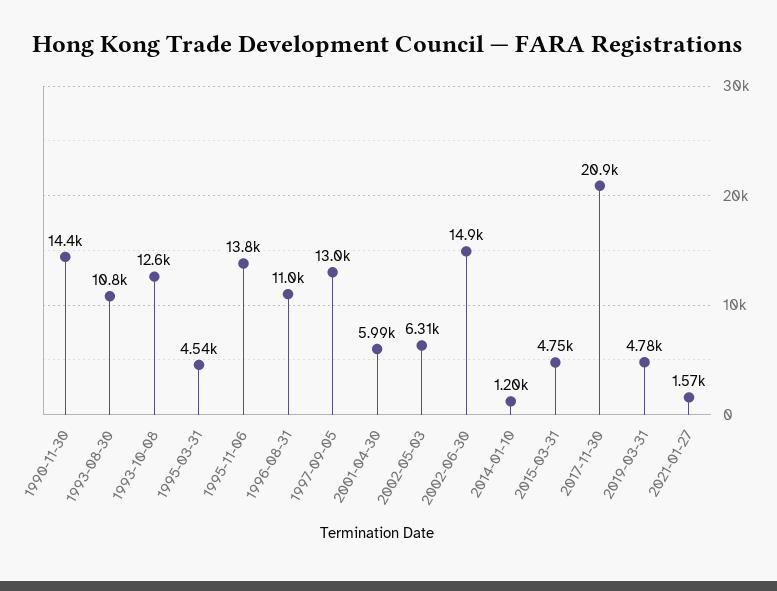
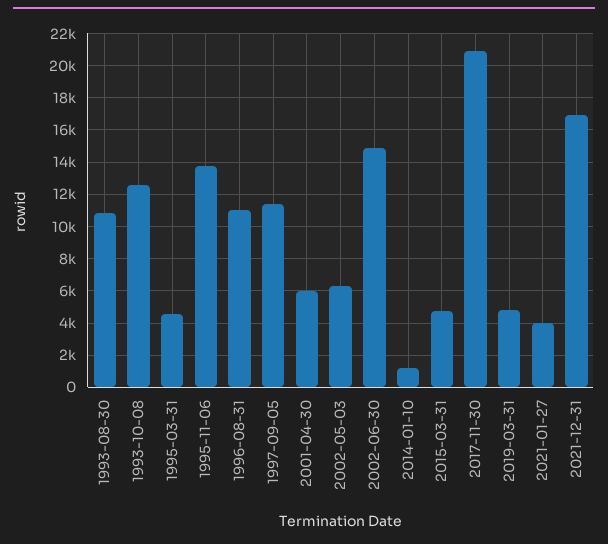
1990-11-30: 14400 -> none
1997-09-05: 13000 -> 11500
2021-01-27: 1570 -> 4000
2021-12-31: none -> 17000

